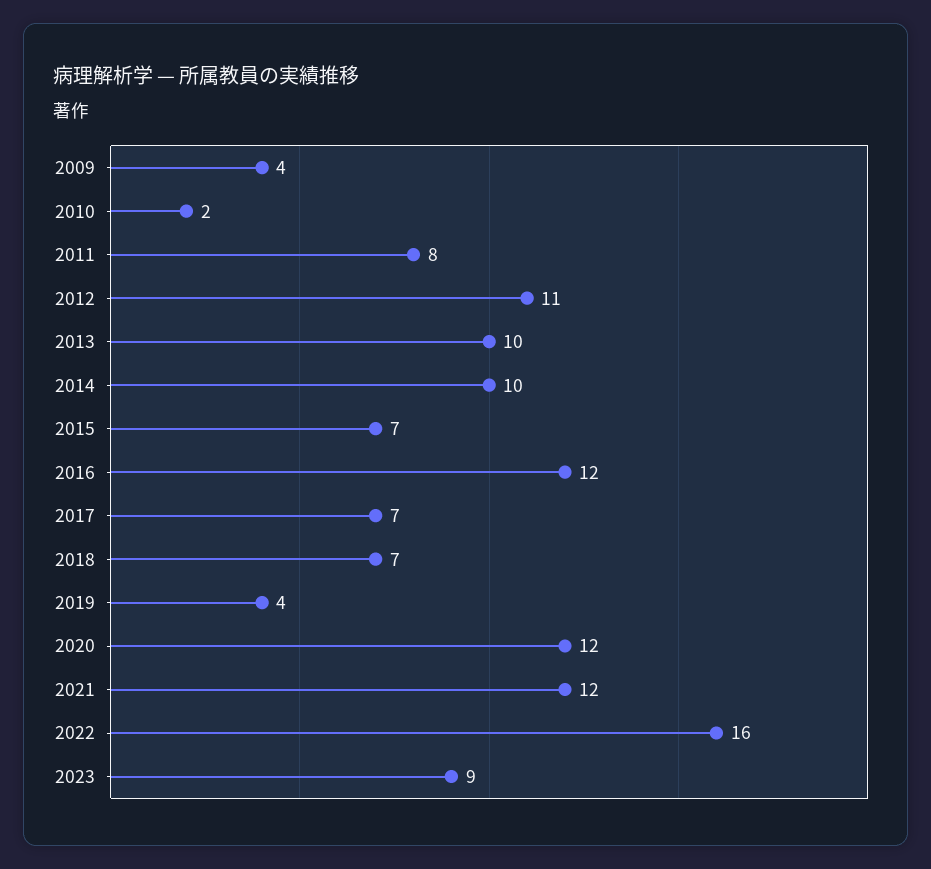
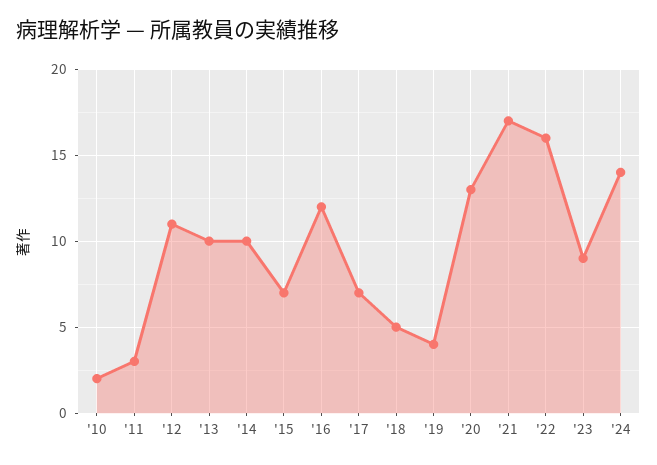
2009: 4 -> none
2011: 8 -> 3
2018: 7 -> 5
2020: 12 -> 13
2021: 12 -> 17
'24: none -> 14

